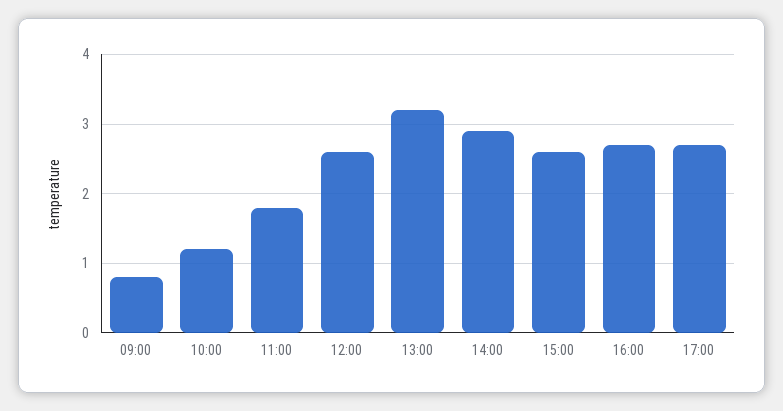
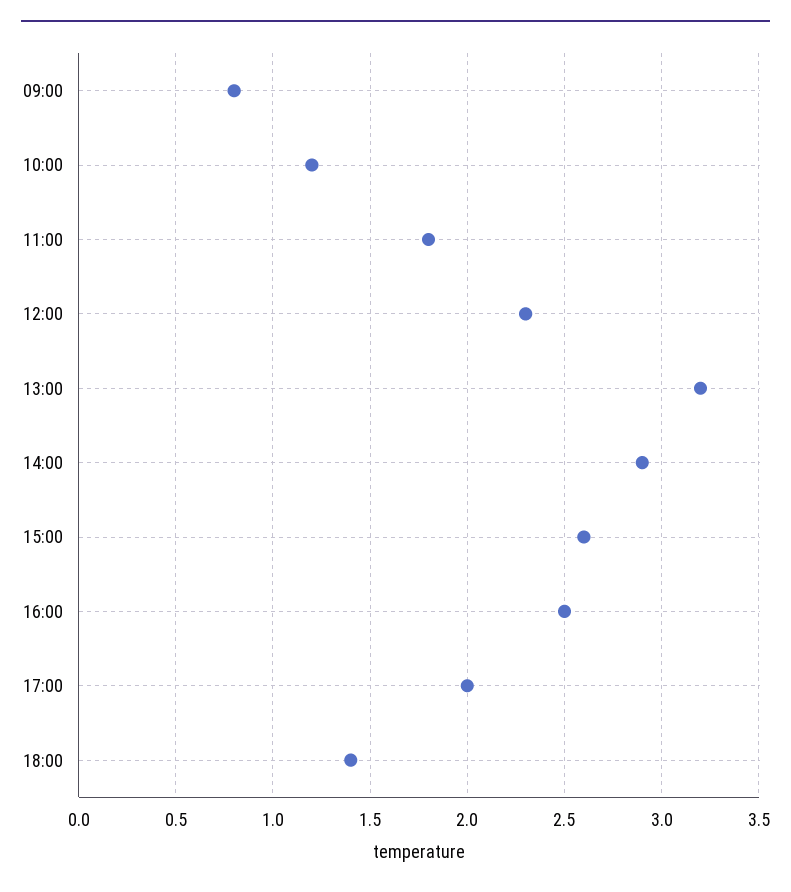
12:00: 2.6 -> 2.3
16:00: 2.7 -> 2.5
17:00: 2.7 -> 2
18:00: none -> 1.4

